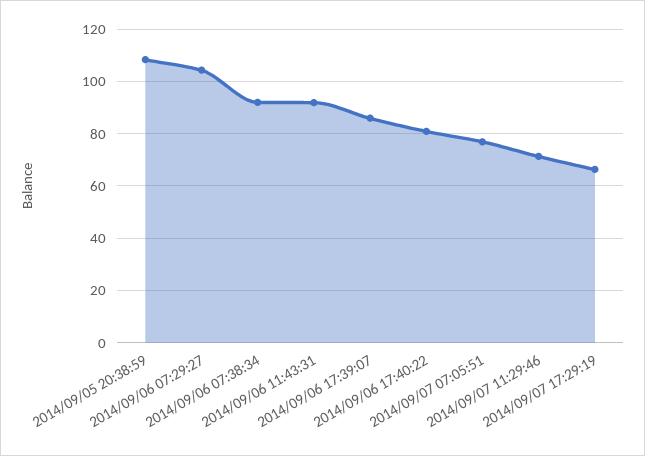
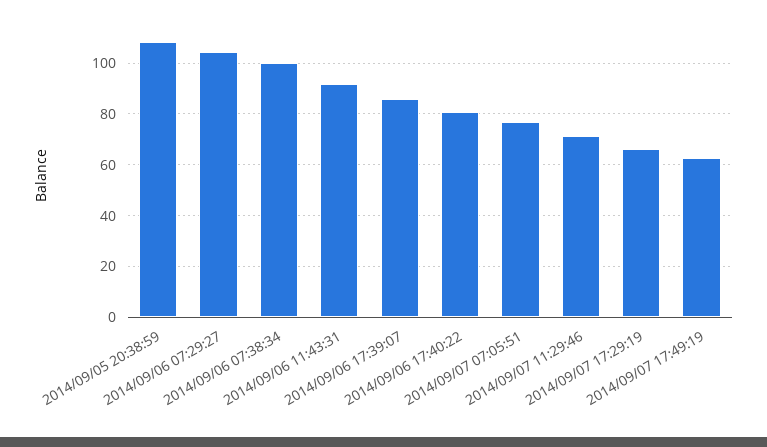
2014/09/06 07:38:34: 92.5 -> 100
2014/09/07 17:49:19: none -> 62.5

